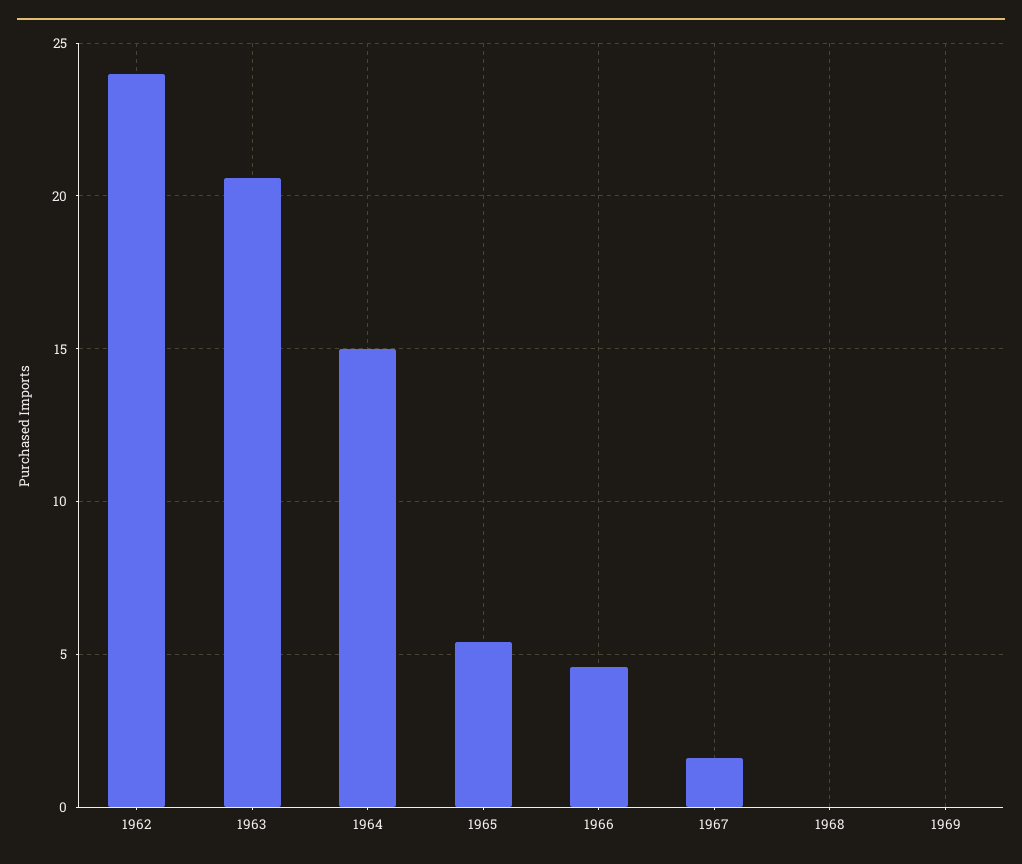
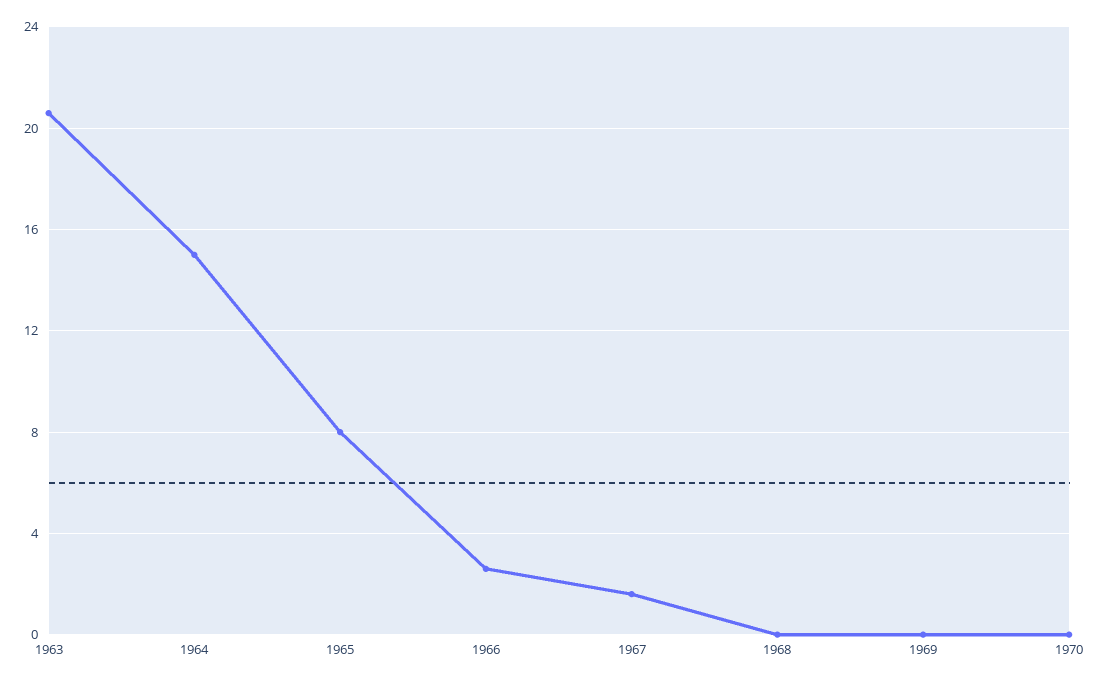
1962: 24 -> none
1965: 5.5 -> 8
1966: 4.5 -> 2.5
1970: none -> 0

